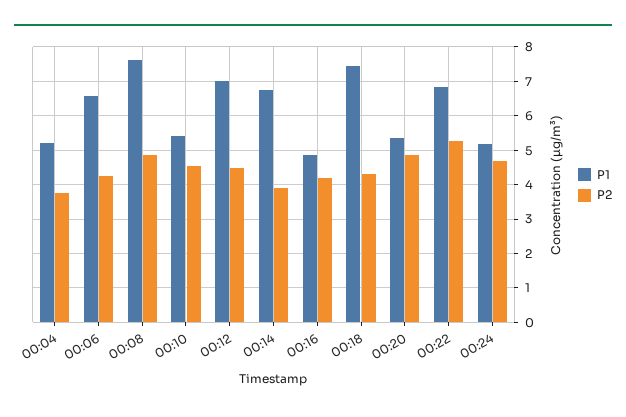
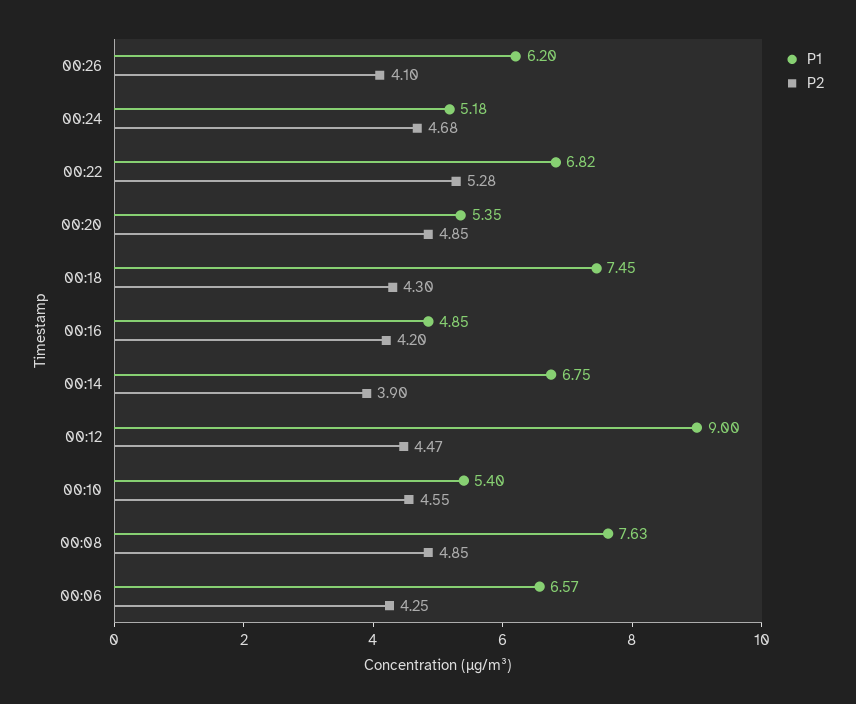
P1, 00:04: 5.2 -> none
P2, 00:04: 3.8 -> none
P1, 00:12: 7 -> 9
P1, 00:26: none -> 6.2
P2, 00:26: none -> 4.1

